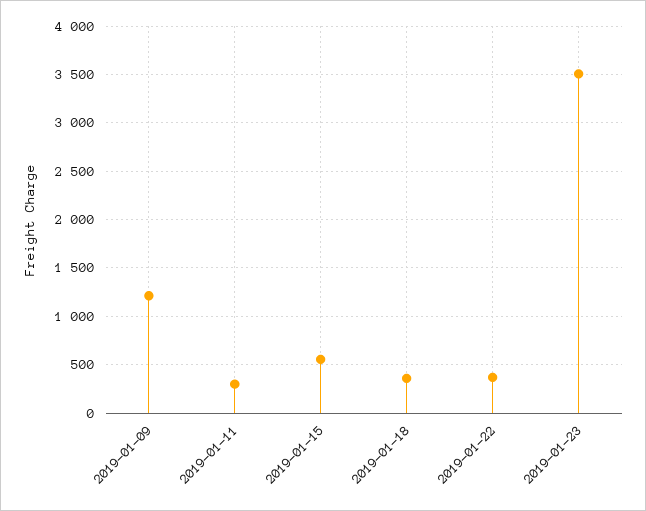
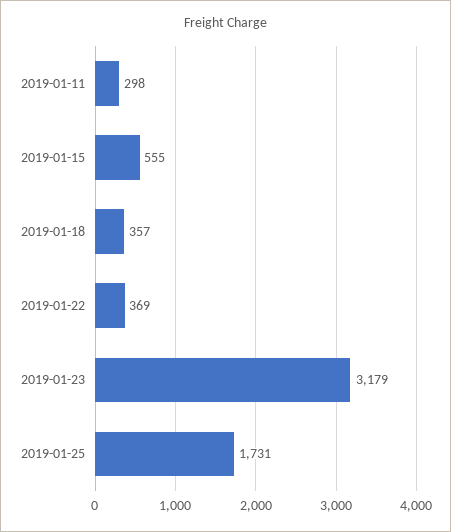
2019-01-09: 1200 -> none
2019-01-23: 3500 -> 3179
2019-01-25: none -> 1731

